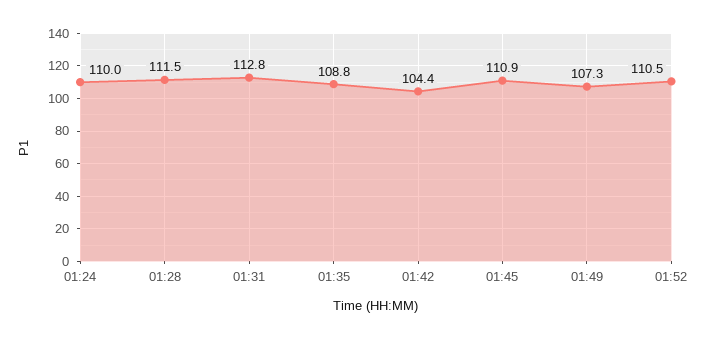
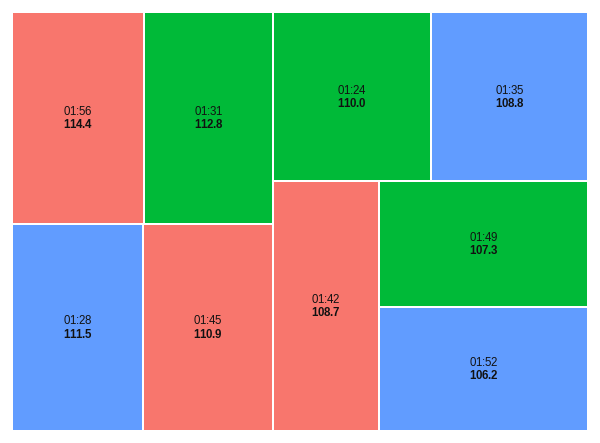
01:42: 104.4 -> 108.7
01:52: 110.5 -> 106.2
01:56: none -> 114.4

